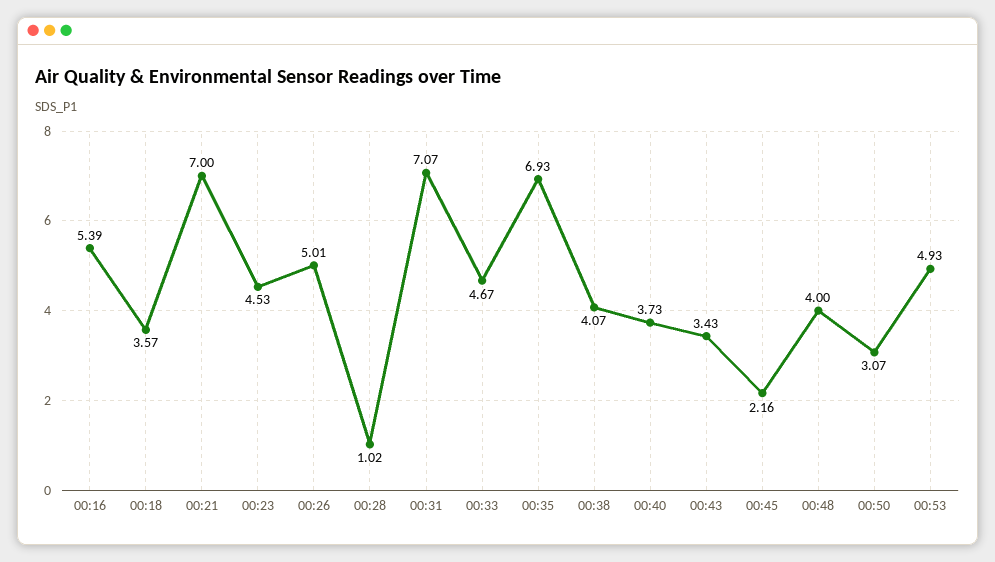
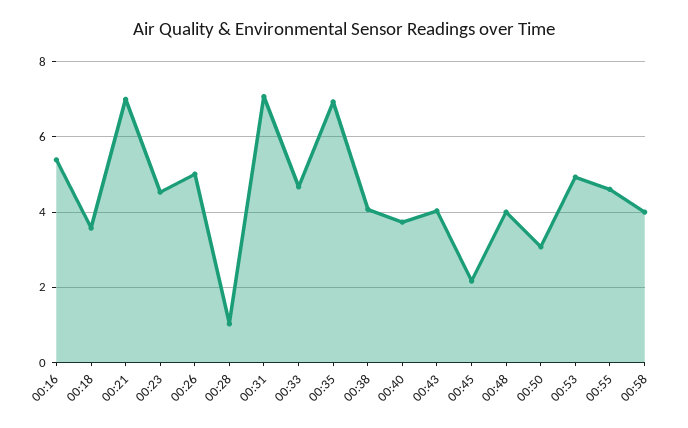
00:43: 3.43 -> 4
00:55: none -> 4.6
00:58: none -> 4

